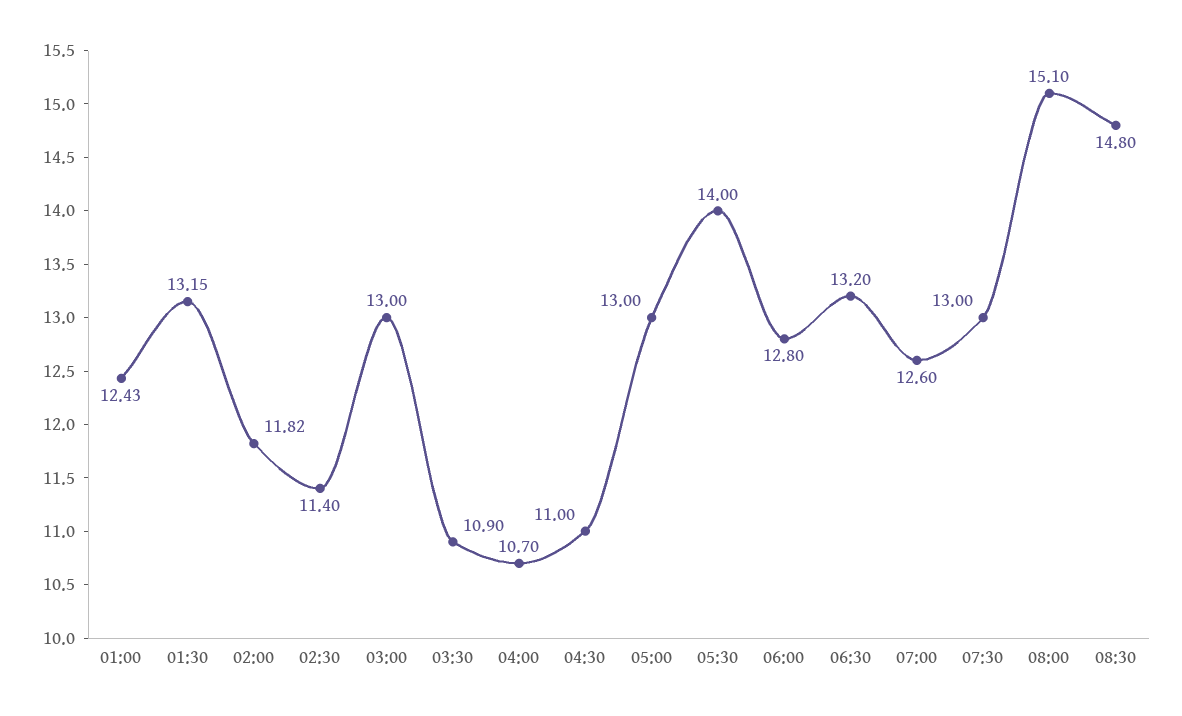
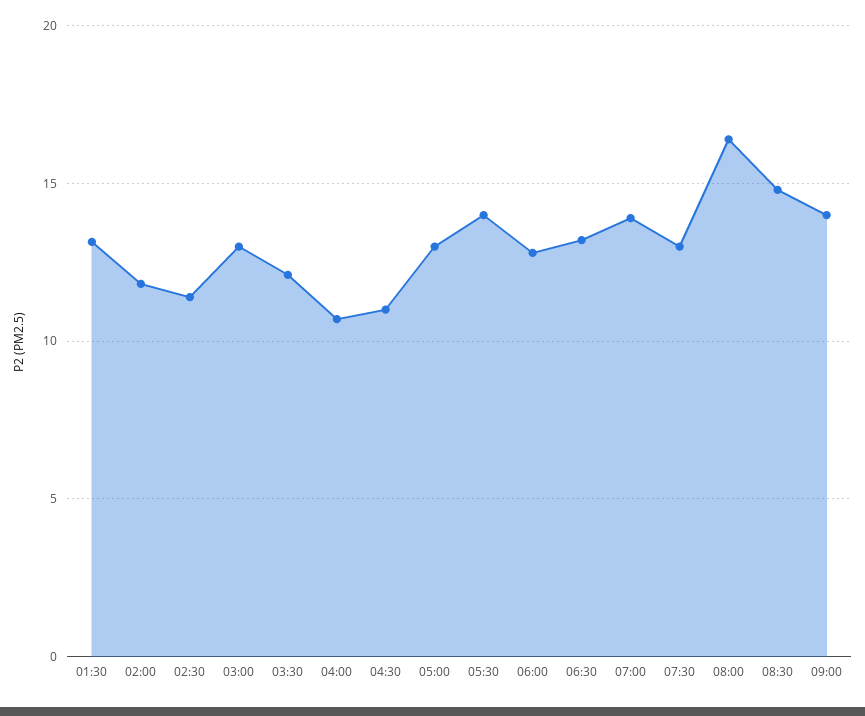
01:00: 12.43 -> none
03:30: 10.9 -> 12
07:00: 12.6 -> 14
08:00: 15.1 -> 16.5
09:00: none -> 14

